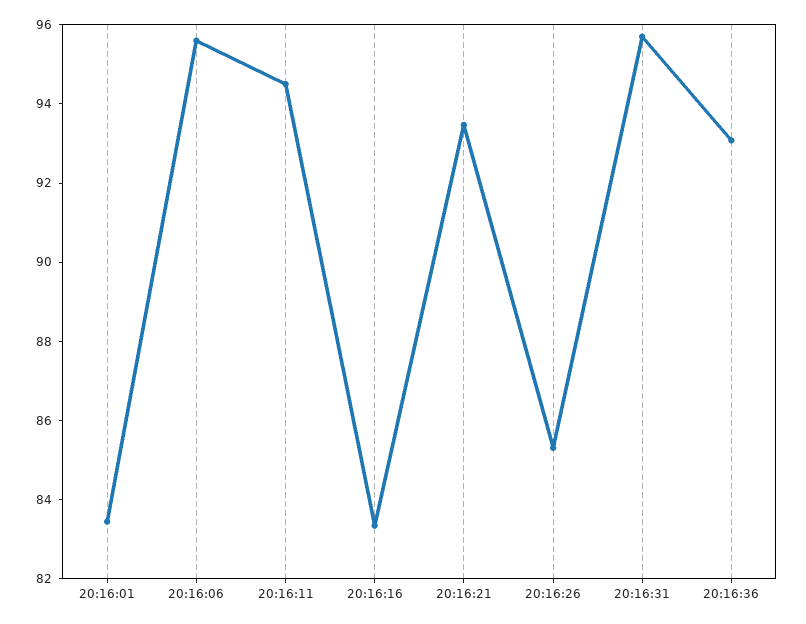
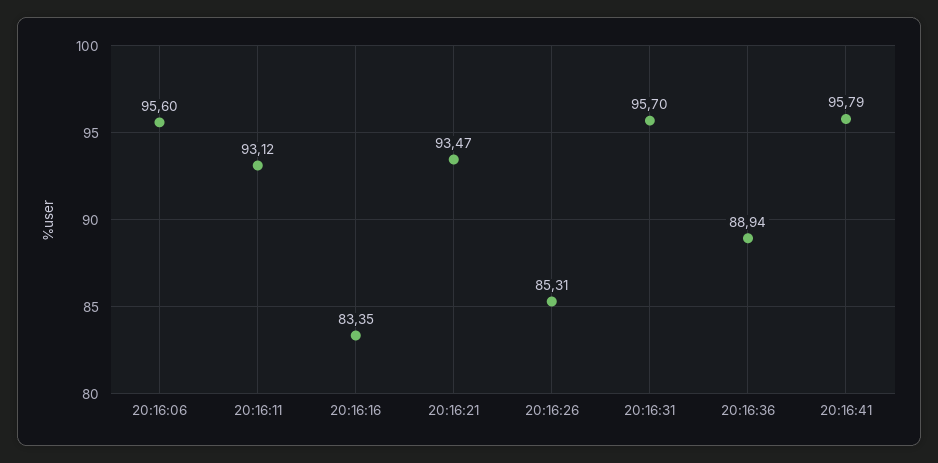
20:16:01: 83.5 -> none
20:16:11: 94.5 -> 93.12
20:16:36: 93 -> 88.94
20:16:41: none -> 95.79

